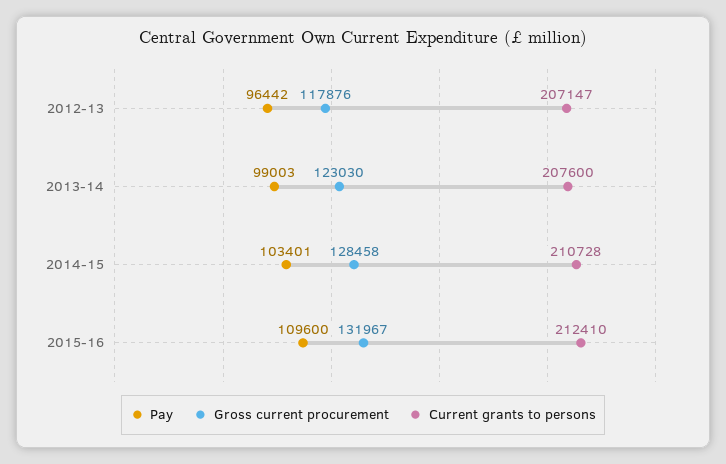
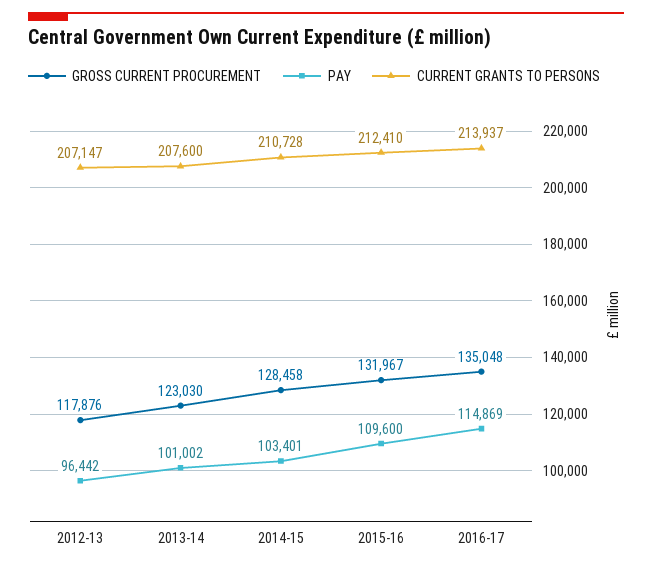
Pay, 2013-14: 99003 -> 101002
Gross current procurement, 2016-17: none -> 135048
Pay, 2016-17: none -> 114869
Current grants to persons, 2016-17: none -> 213937

